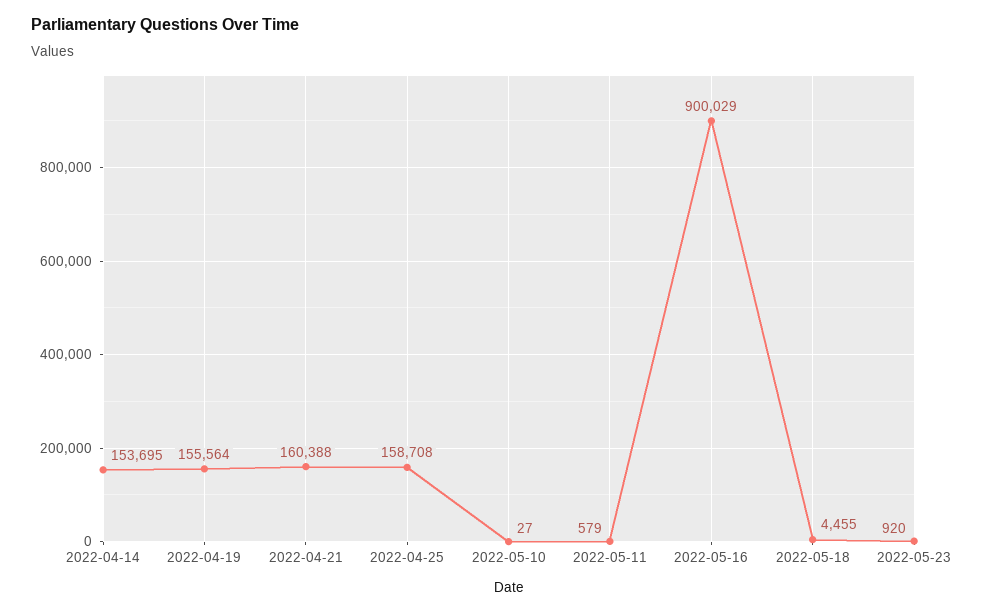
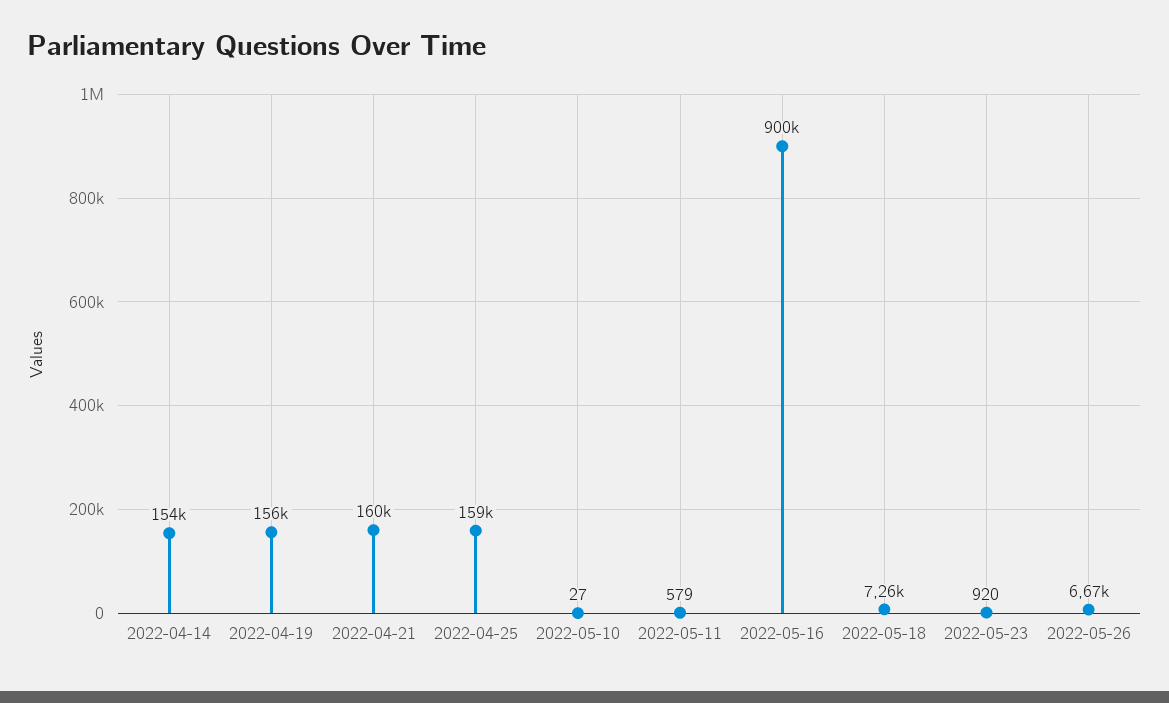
2022-05-18: 4455 -> 7260
2022-05-26: none -> 6670

